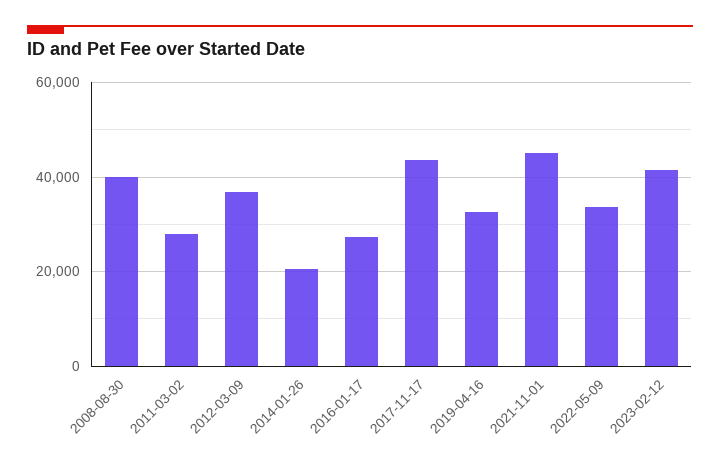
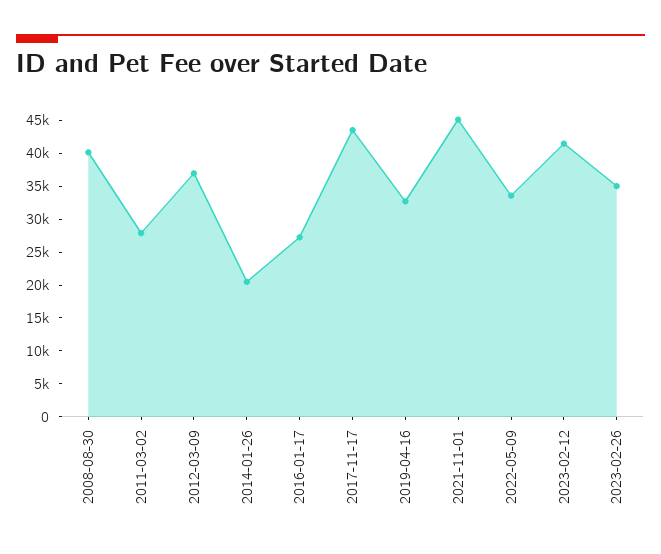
2023-02-26: none -> 35000

